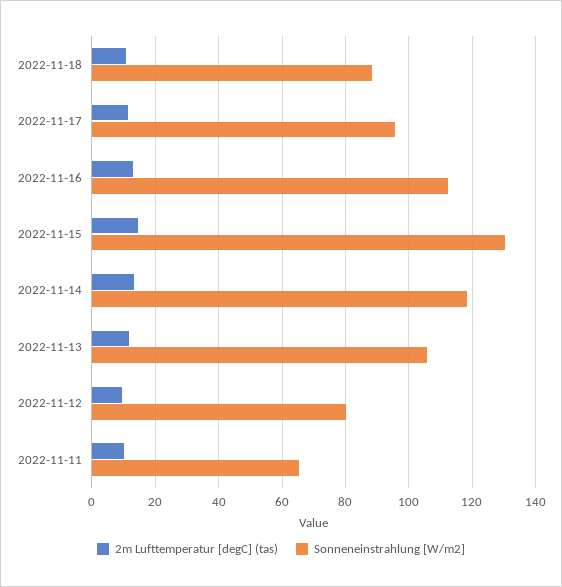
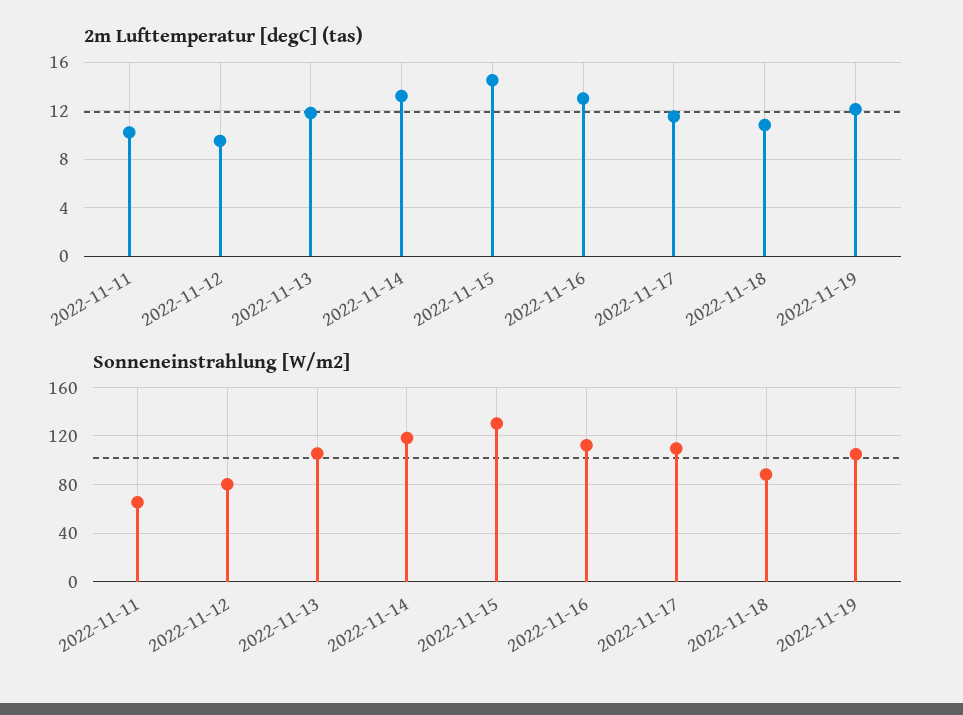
Sonneneinstrahlung [W/m2], 2022-11-17: 96 -> 110
2m Lufttemperatur [degC] (tas), 2022-11-19: none -> 12
Sonneneinstrahlung [W/m2], 2022-11-19: none -> 105

